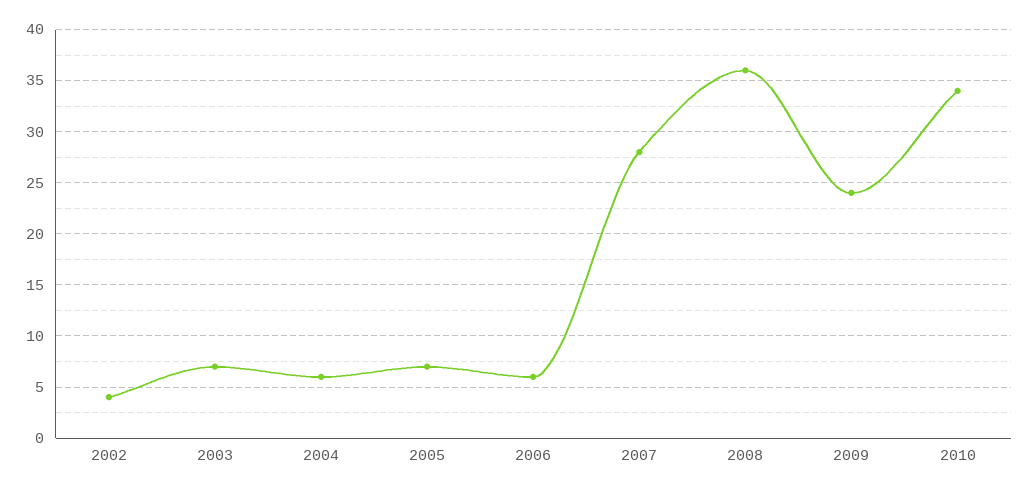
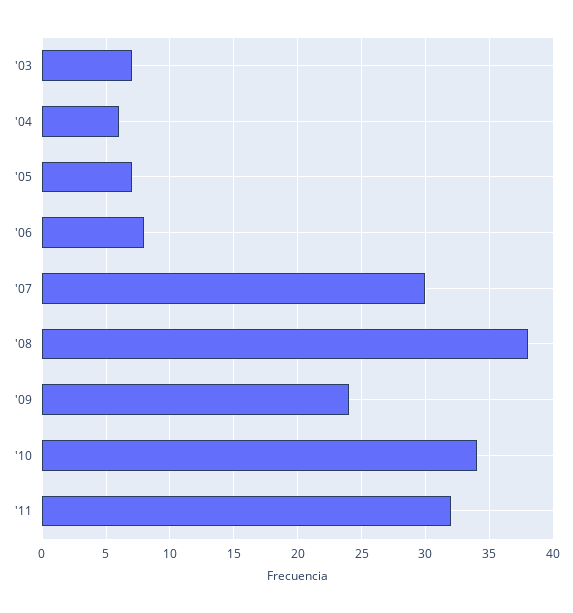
2002: 4 -> none
2006: 6 -> 8
2007: 28 -> 30
2008: 36 -> 38
'11: none -> 32

